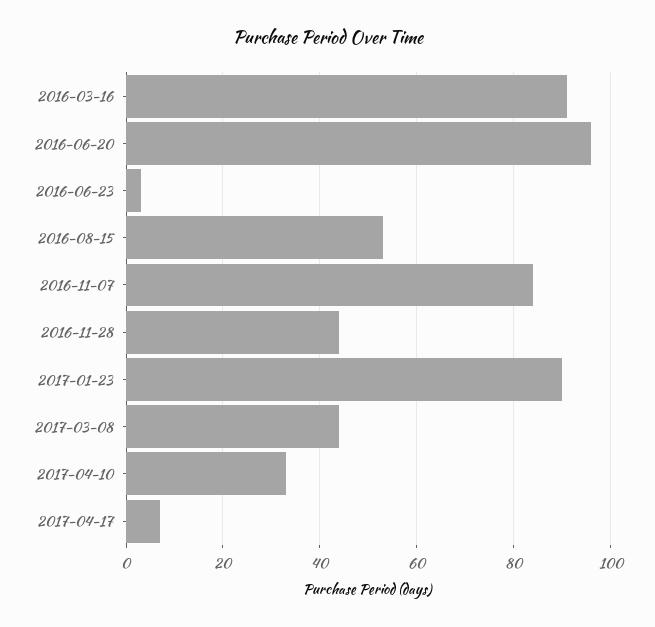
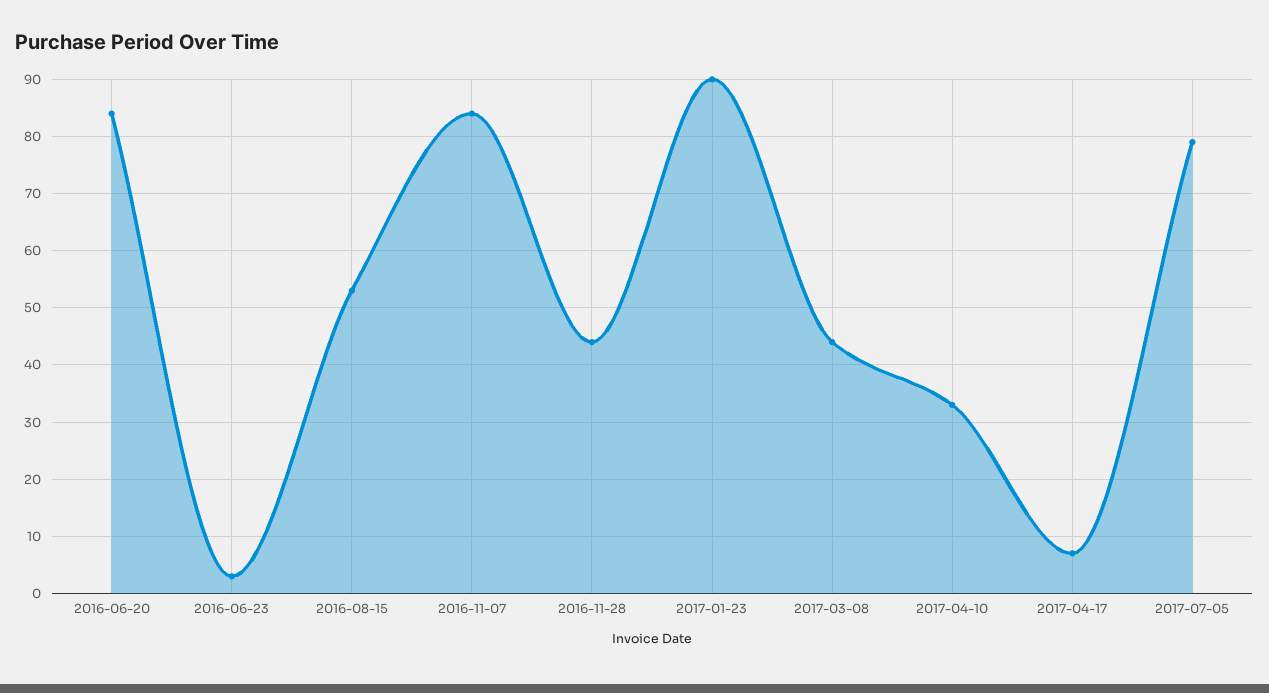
2016-03-16: 90 -> none
2016-06-20: 95 -> 85
2017-07-05: none -> 80

